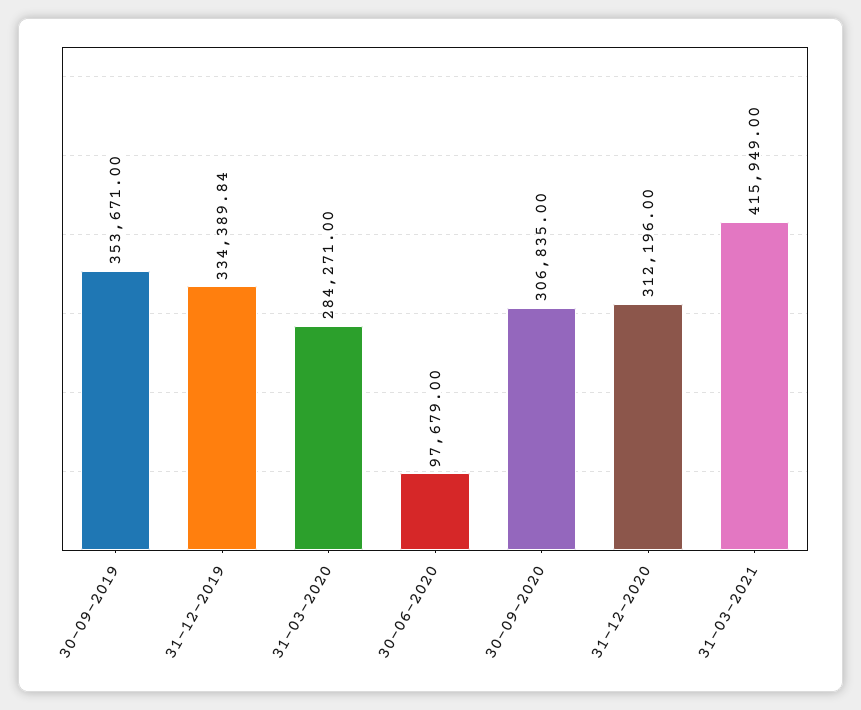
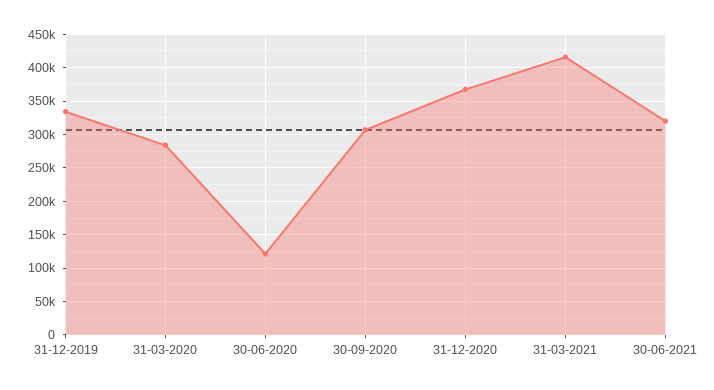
30-09-2019: 353671 -> none
30-06-2020: 97679 -> 120000
31-12-2020: 312196 -> 370000
30-06-2021: none -> 320000

